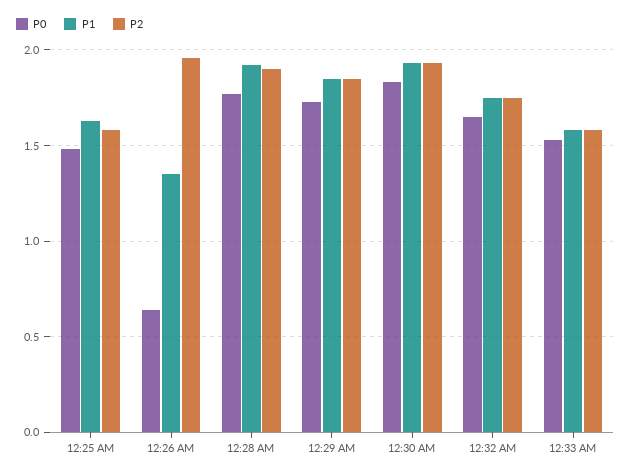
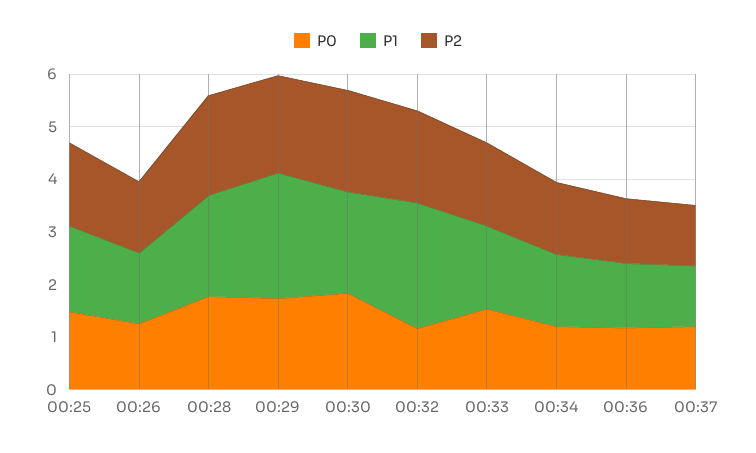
P0, 12:26 AM: 0.65 -> 1.2
P2, 12:26 AM: 1.95 -> 1.4
P1, 12:29 AM: 1.85 -> 2.4
P0, 12:32 AM: 1.65 -> 1.2
P1, 12:32 AM: 1.75 -> 2.4
P0, 00:34: none -> 1.2
P1, 00:34: none -> 1.4
P2, 00:34: none -> 1.4
P0, 00:36: none -> 1.2
P1, 00:36: none -> 1.2
P2, 00:36: none -> 1.2
P0, 00:37: none -> 1.2
P1, 00:37: none -> 1.2
P2, 00:37: none -> 1.2

